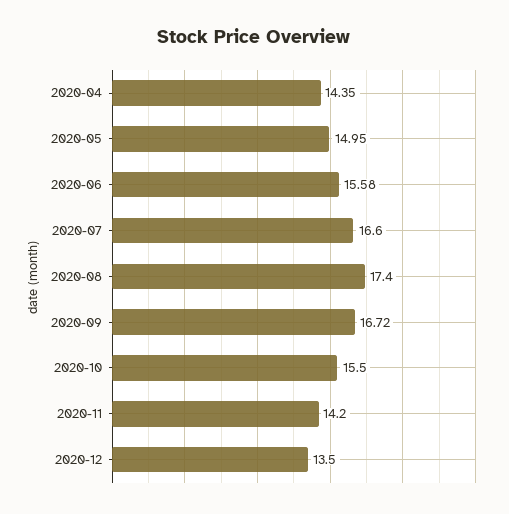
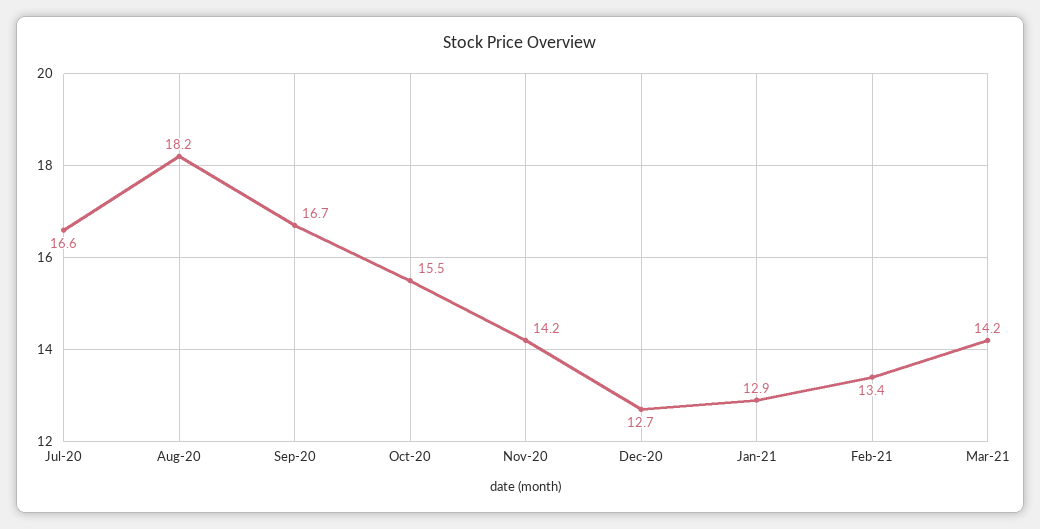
2020-04: 14.35 -> none
2020-05: 14.95 -> none
2020-06: 15.58 -> none
2020-08: 17.4 -> 18.2
2020-12: 13.5 -> 12.7
Jan-21: none -> 12.9
Feb-21: none -> 13.4
Mar-21: none -> 14.2

